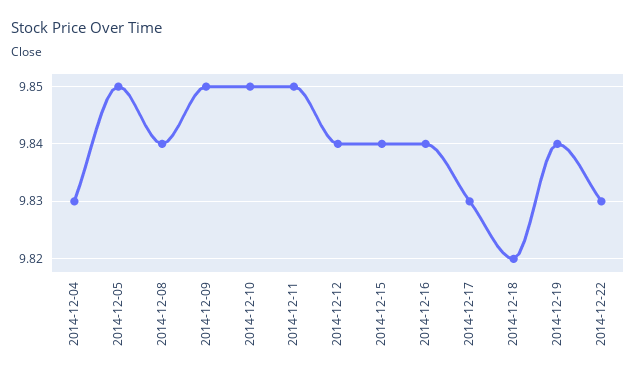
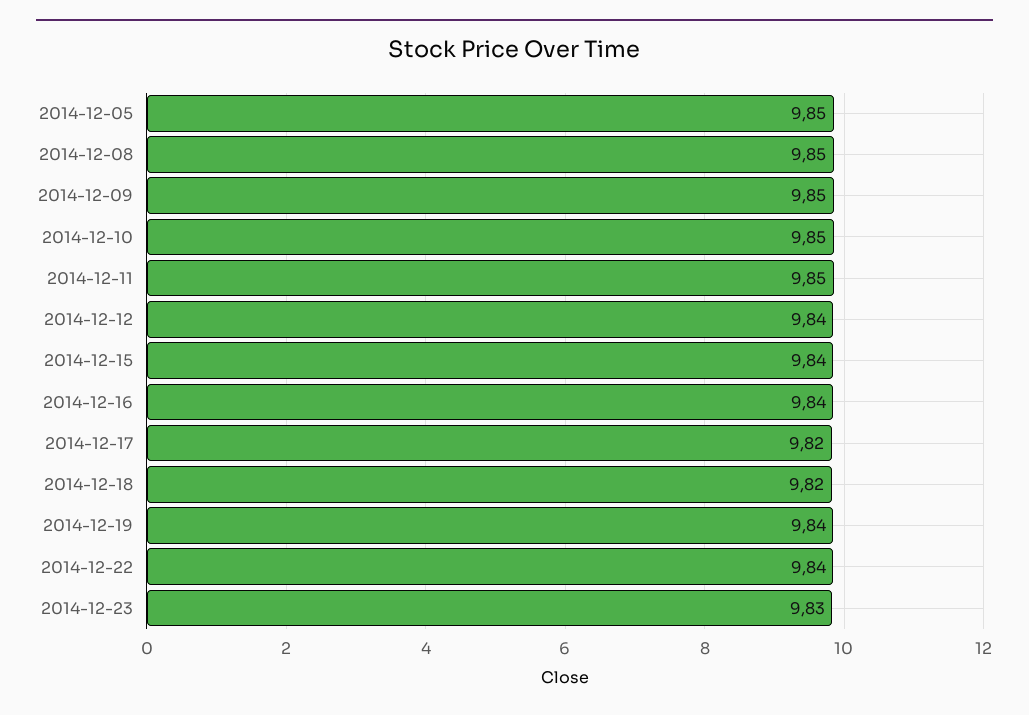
2014-12-04: 9.83 -> none
2014-12-08: 9.84 -> 9.85
2014-12-17: 9.83 -> 9.82
2014-12-22: 9.83 -> 9.84
2014-12-23: none -> 9.83

